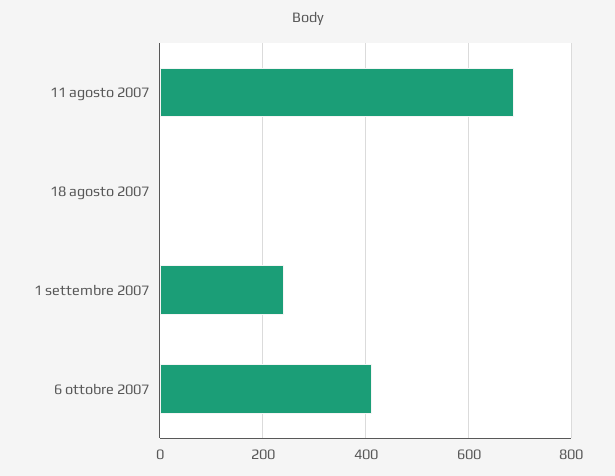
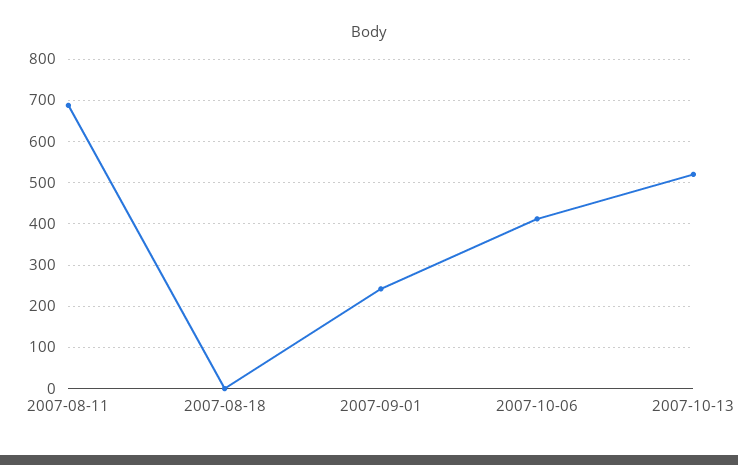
2007-10-13: none -> 520

